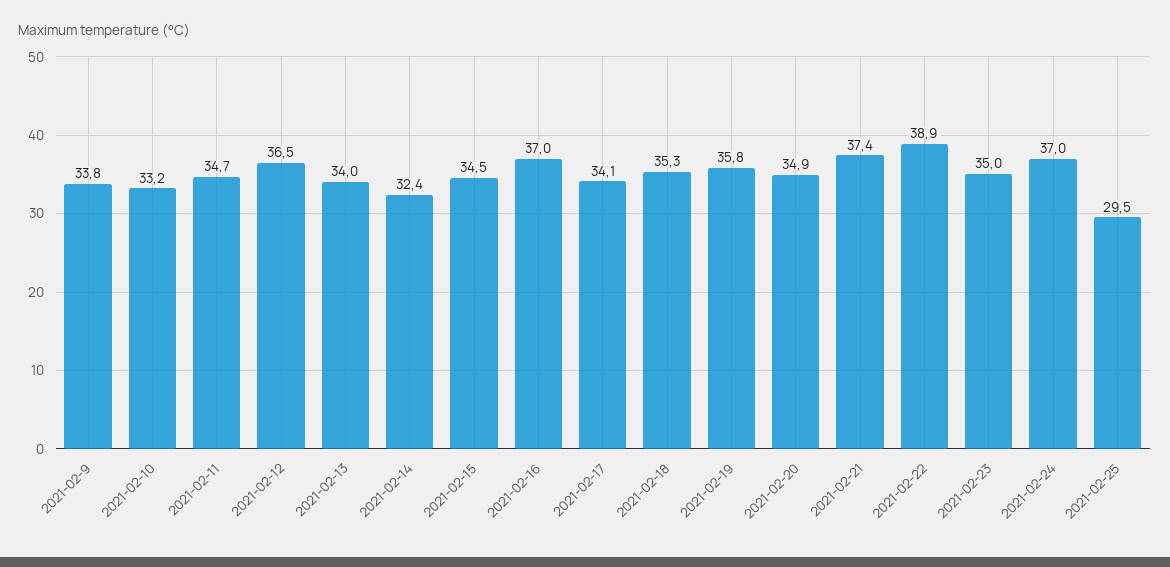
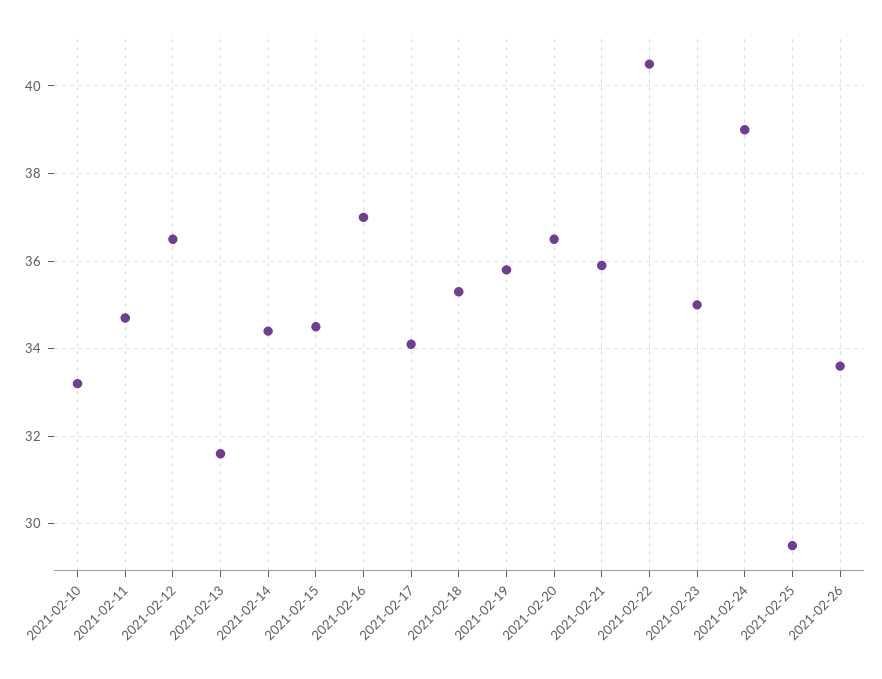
2021-02-9: 33.8 -> none
2021-02-13: 34 -> 31.5
2021-02-14: 32.4 -> 34.5
2021-02-20: 34.9 -> 36.5
2021-02-21: 37.4 -> 36
2021-02-22: 38.9 -> 40.5
2021-02-24: 37 -> 39
2021-02-26: none -> 33.5

